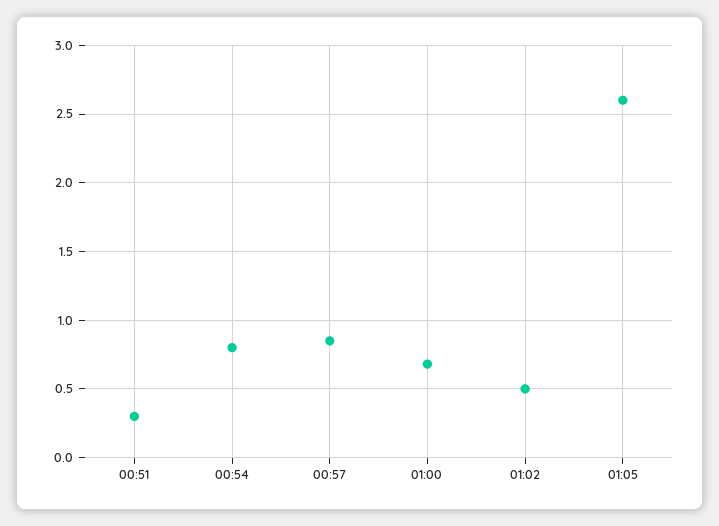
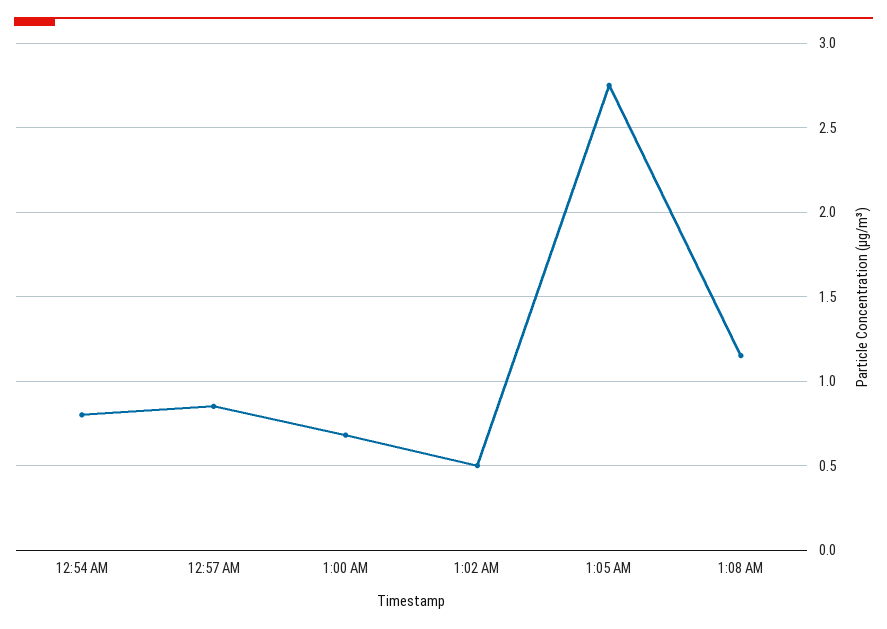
00:51: 0.3 -> none
01:05: 2.6 -> 2.75
1:08 AM: none -> 1.15

